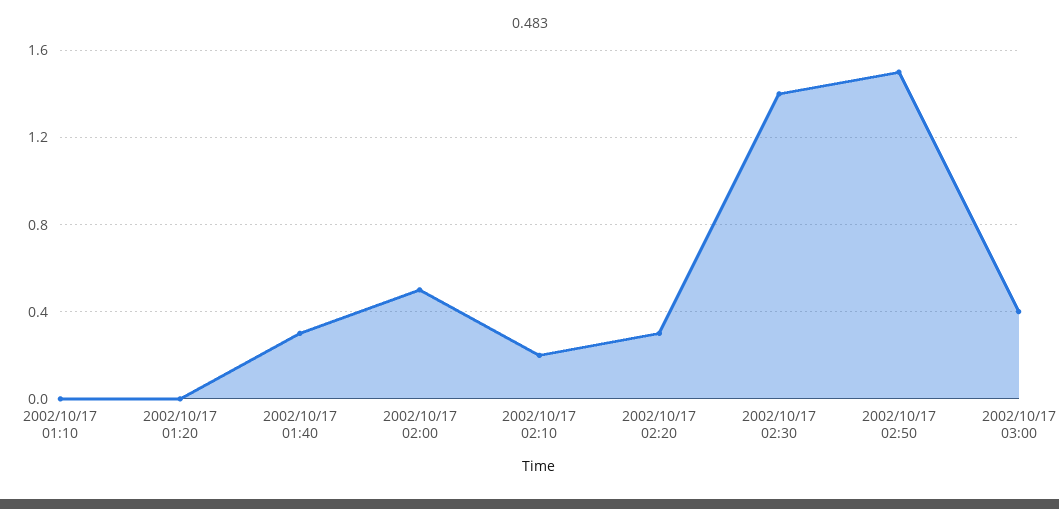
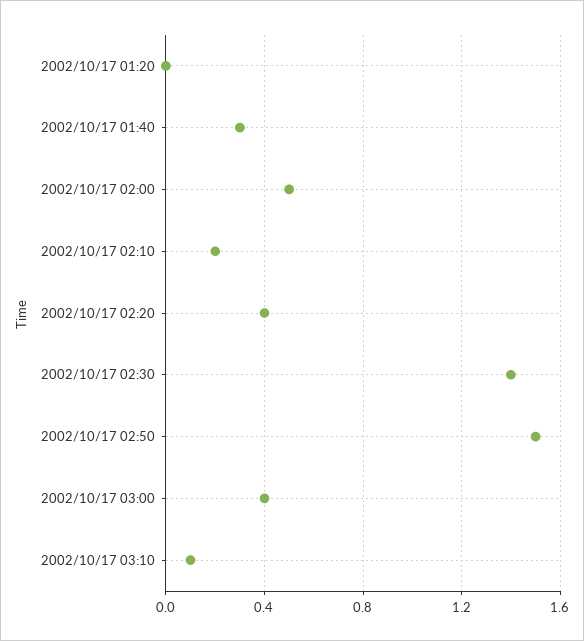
2002/10/17 01:10: 0 -> none
2002/10/17 02:20: 0.3 -> 0.4
2002/10/17 03:10: none -> 0.1

